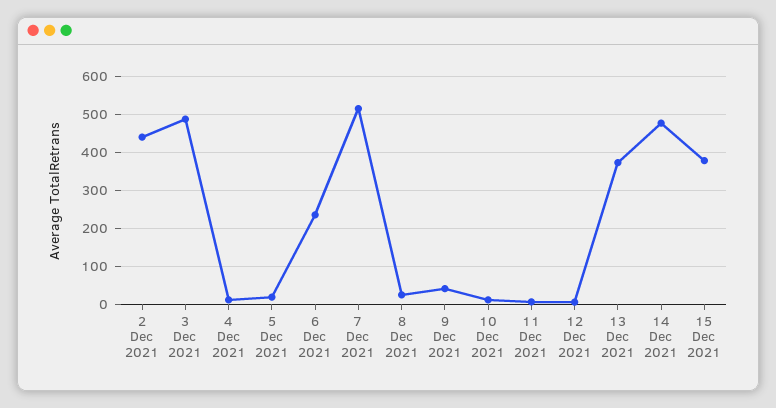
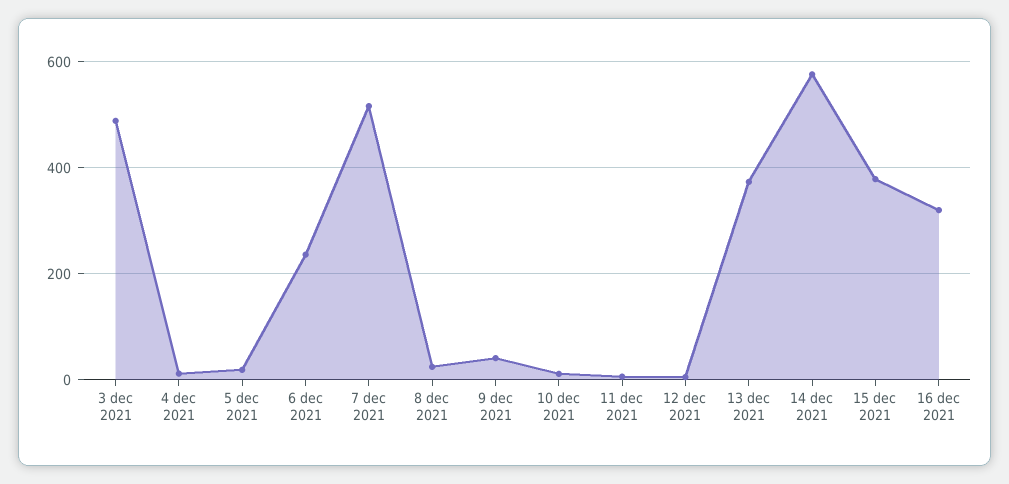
2 Dec 2021: 440 -> none
14 Dec 2021: 480 -> 580
16 dec 2021: none -> 320

